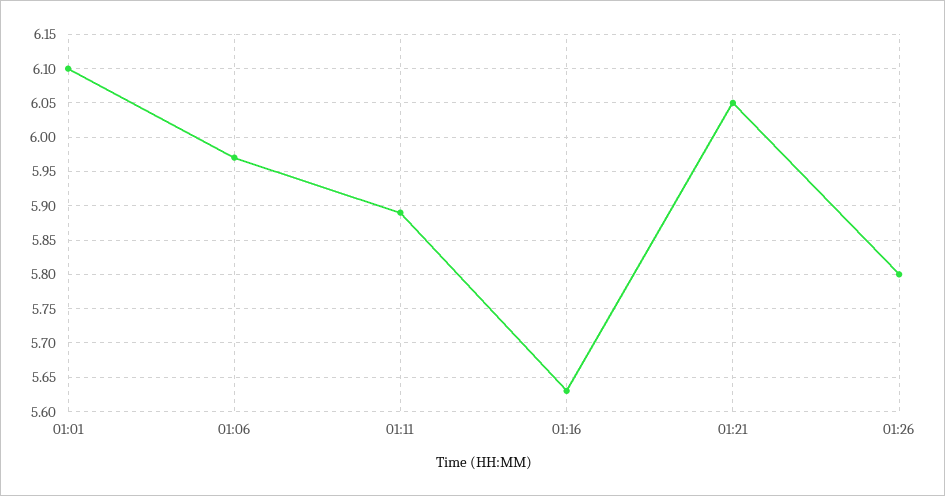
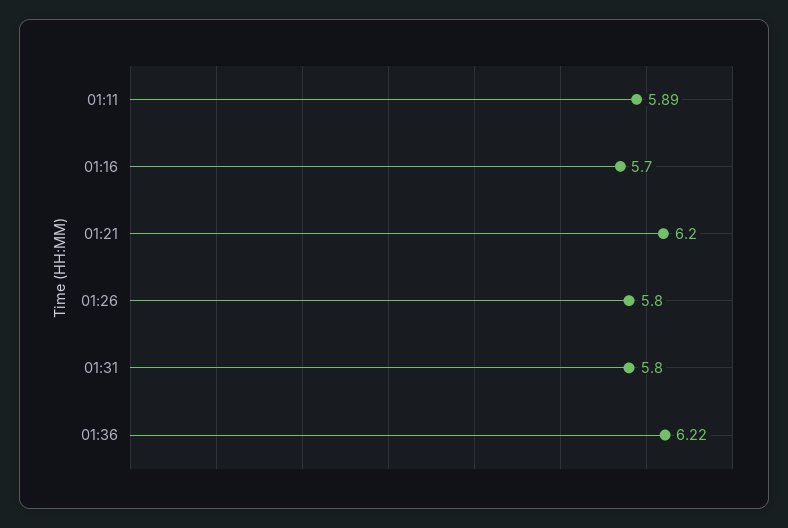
01:01: 6.1 -> none
01:06: 5.97 -> none
01:16: 5.63 -> 5.7
01:21: 6.05 -> 6.2
01:31: none -> 5.8
01:36: none -> 6.22

